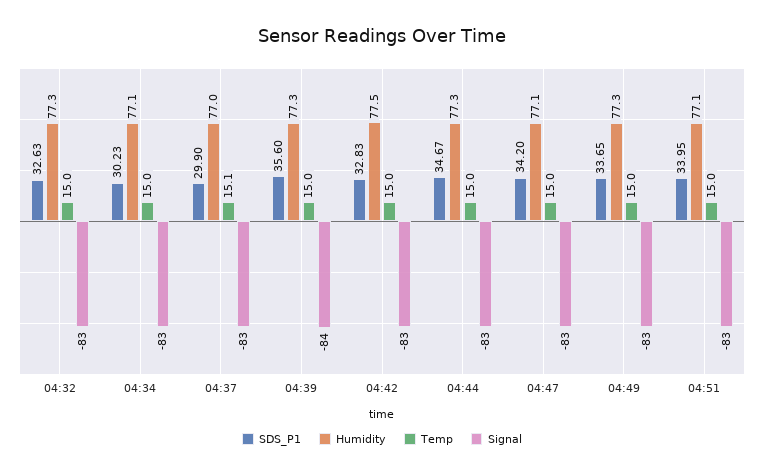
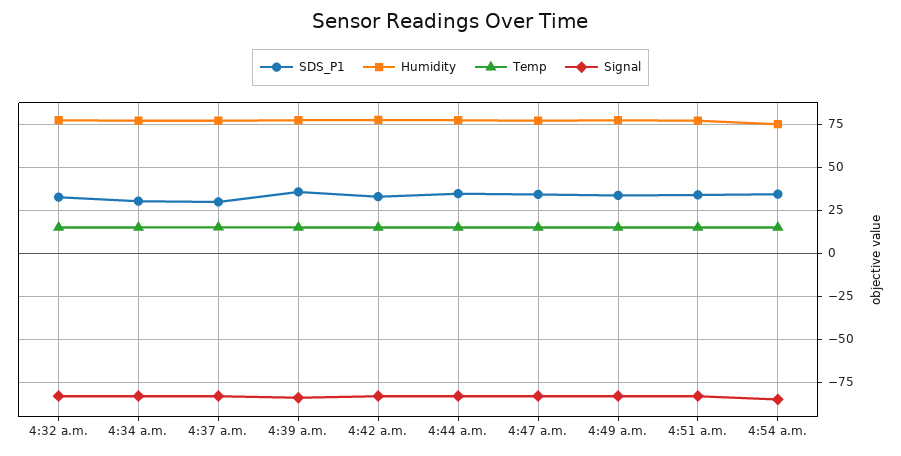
SDS_P1, 4:54 a.m.: none -> 35
Humidity, 4:54 a.m.: none -> 75
Temp, 4:54 a.m.: none -> 15
Signal, 4:54 a.m.: none -> -85

